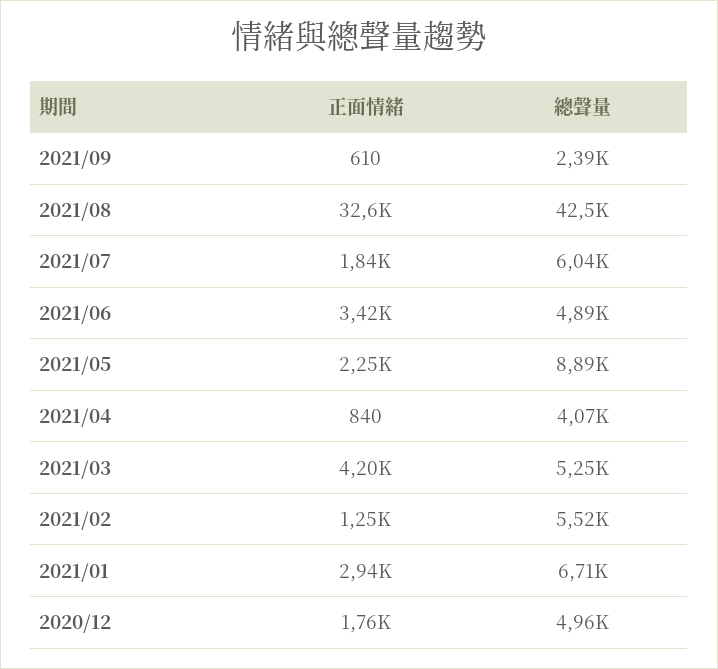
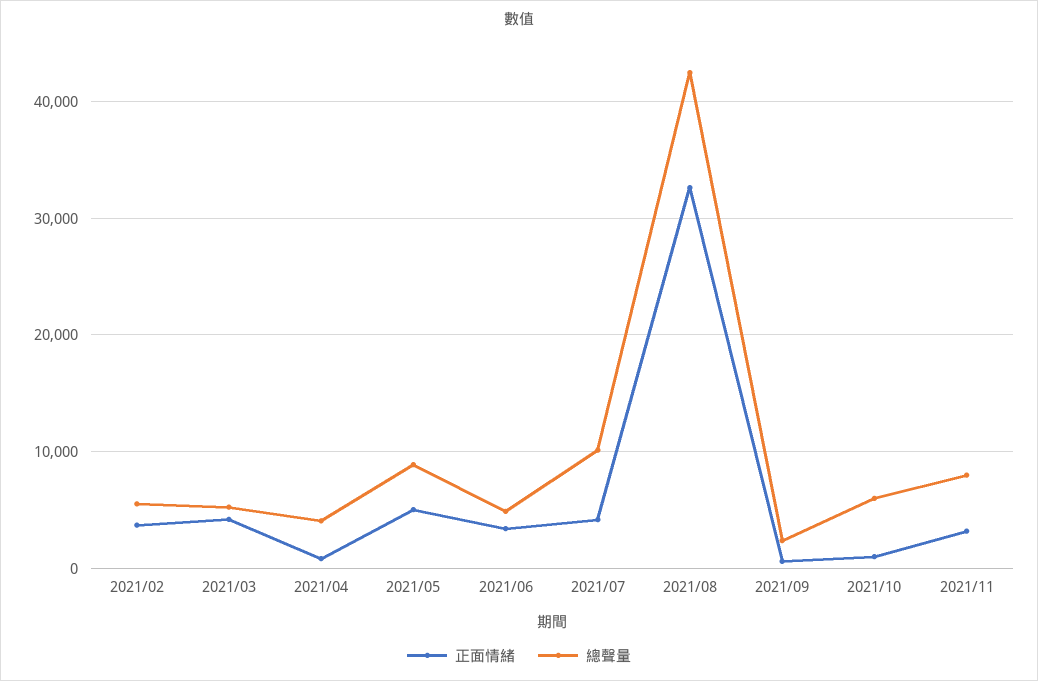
正面情緒, 2021/07: 1840 -> 4000
總聲量, 2021/07: 6040 -> 10000
正面情緒, 2021/05: 2250 -> 5000
正面情緒, 2021/02: 1250 -> 4000
正面情緒, 2021/01: 2940 -> none
總聲量, 2021/01: 6710 -> none
正面情緒, 2020/12: 1760 -> none
總聲量, 2020/12: 4960 -> none
正面情緒, 2021/10: none -> 1000
總聲量, 2021/10: none -> 6000
正面情緒, 2021/11: none -> 3000
總聲量, 2021/11: none -> 8000

